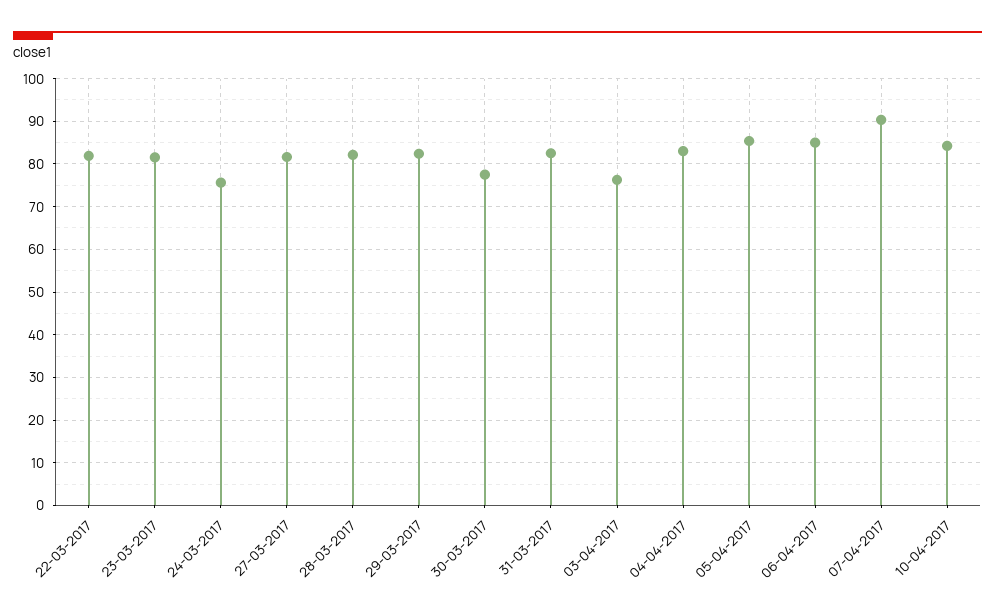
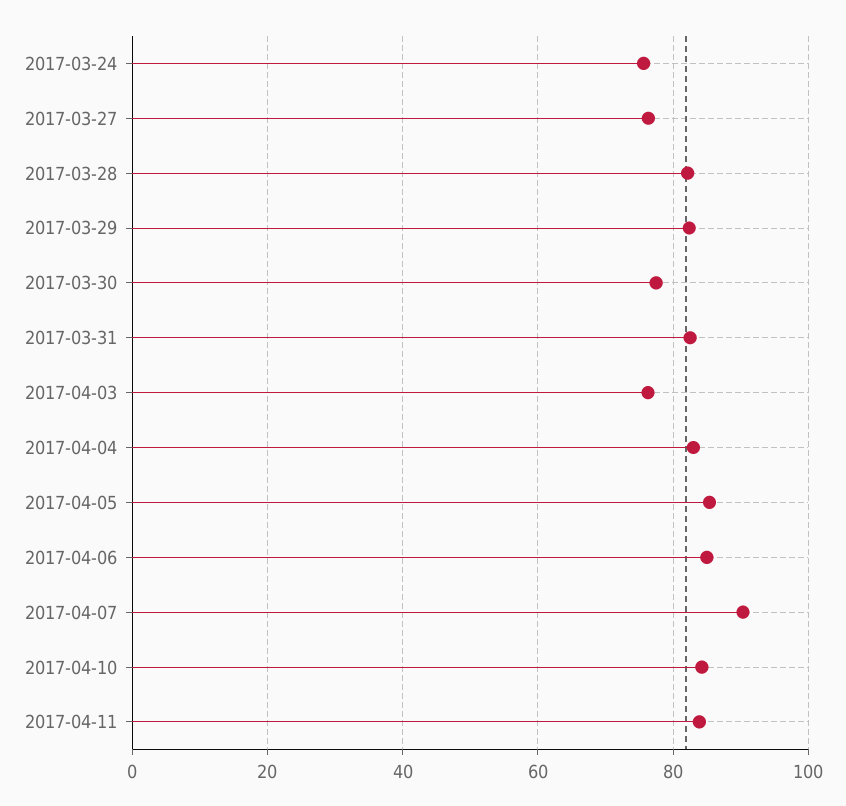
22-03-2017: 82 -> none
23-03-2017: 82 -> none
27-03-2017: 82 -> 76
2017-04-11: none -> 84

